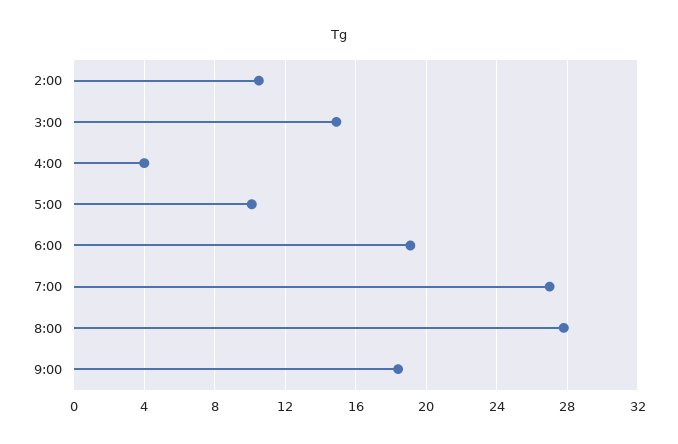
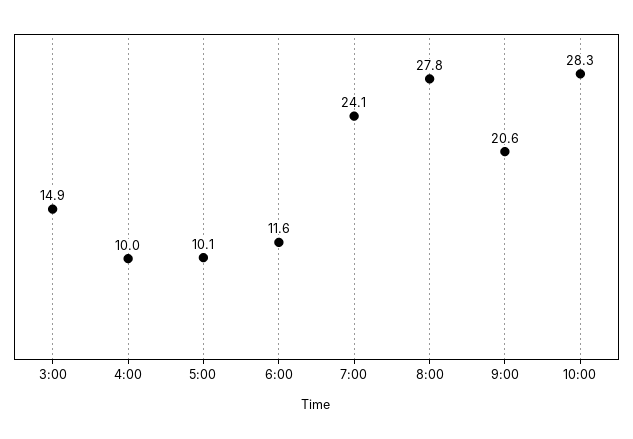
2:00: 10.5 -> none
4:00: 4 -> 10
6:00: 19 -> 11.6
7:00: 27 -> 24.1
9:00: 18.5 -> 20.6
10:00: none -> 28.3

